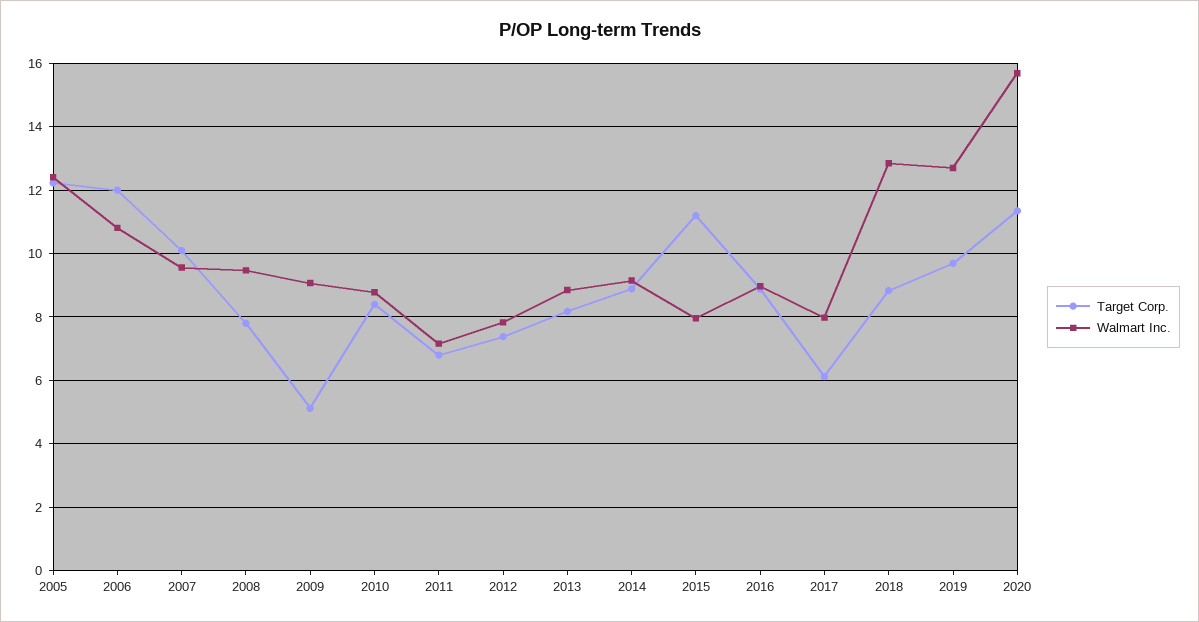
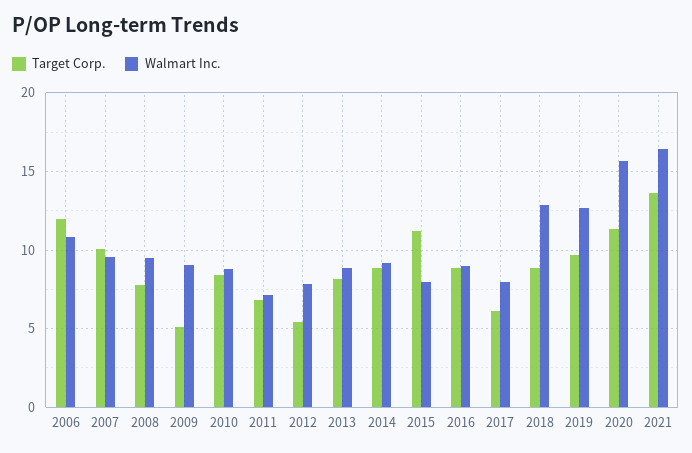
Target Corp., 2005: 12.2 -> none
Walmart Inc., 2005: 12.4 -> none
Target Corp., 2012: 7.4 -> 5.5
Target Corp., 2021: none -> 13.5
Walmart Inc., 2021: none -> 16.5

